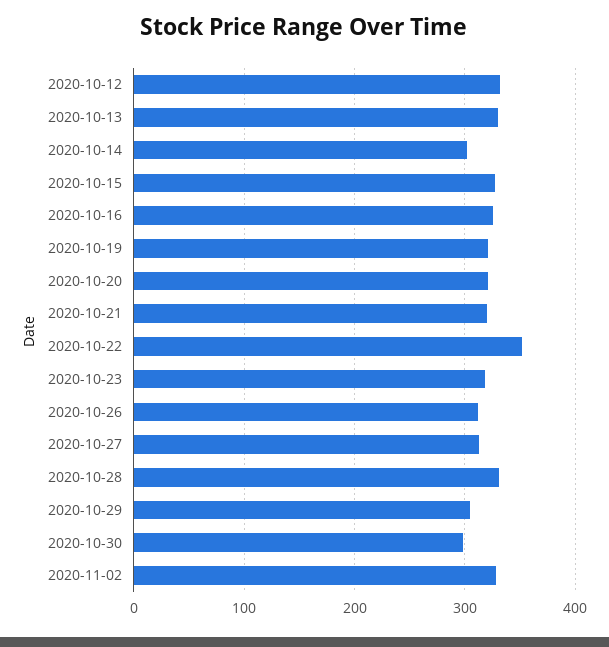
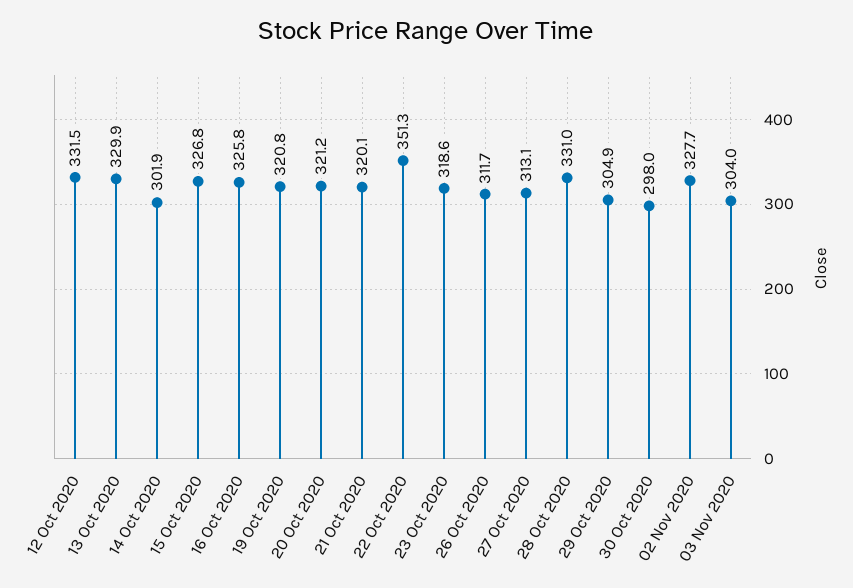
03 Nov 2020: none -> 304

